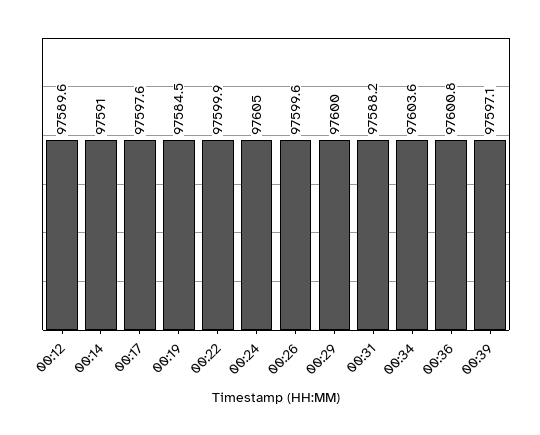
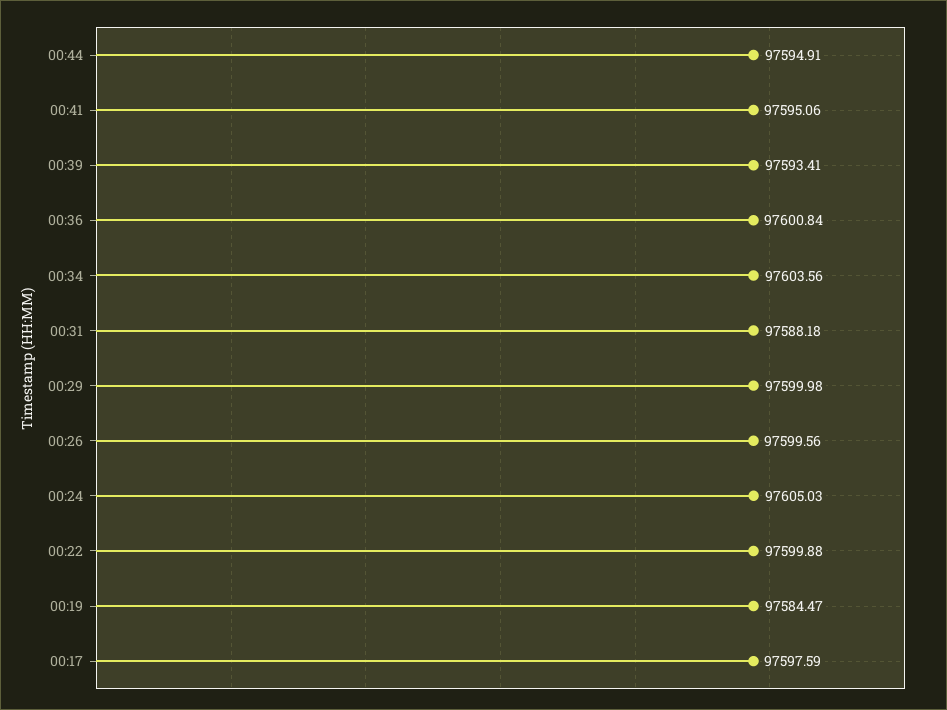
00:12: 97589.6 -> none
00:14: 97591 -> none
00:39: 97597.1 -> 97593.41
00:44: none -> 97594.91
00:41: none -> 97595.06

